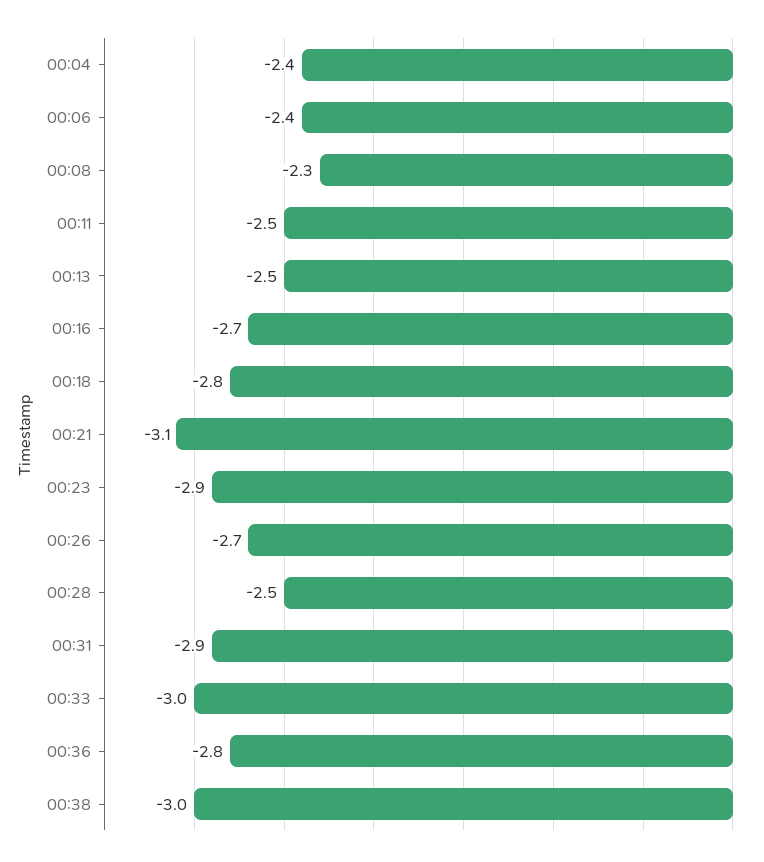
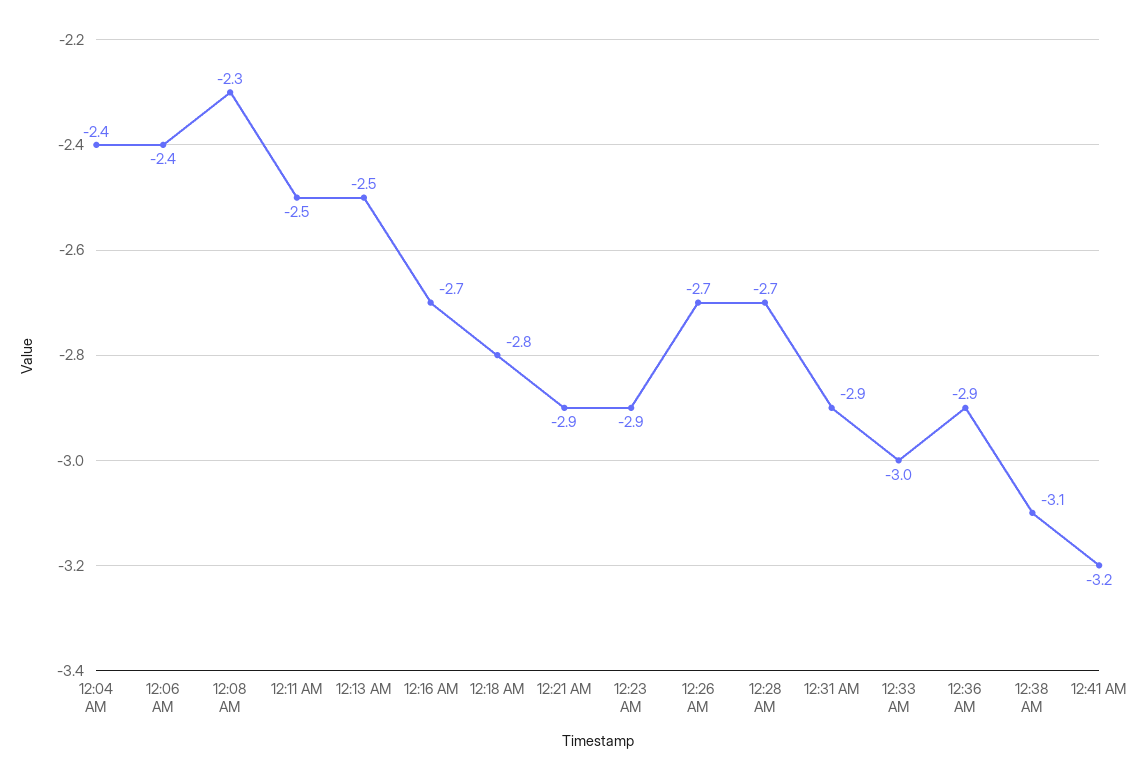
00:21: -3.1 -> -2.9
00:28: -2.5 -> -2.7
00:36: -2.8 -> -2.9
00:38: -3 -> -3.1
12:41 AM: none -> -3.2

